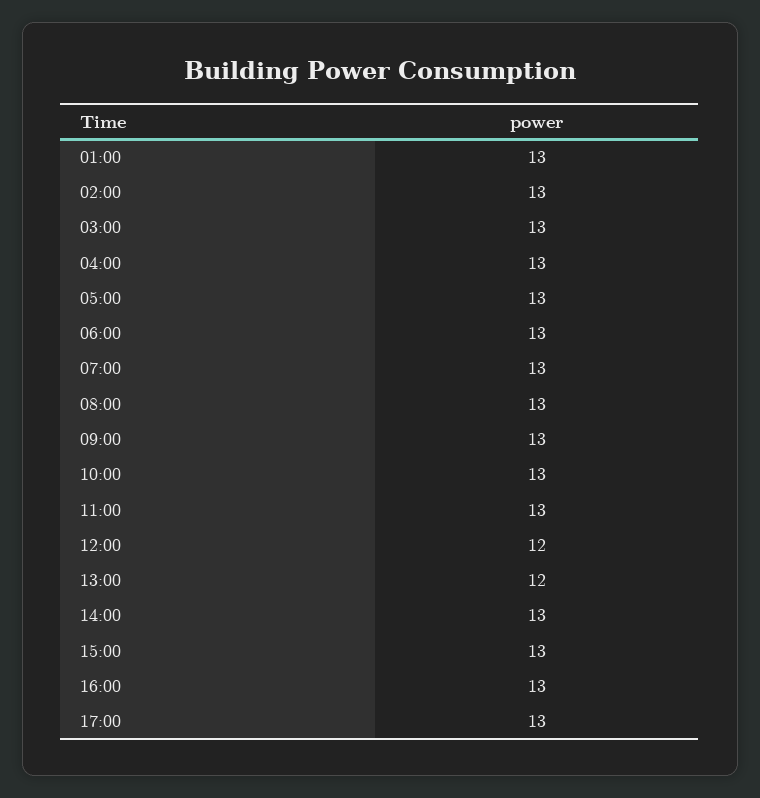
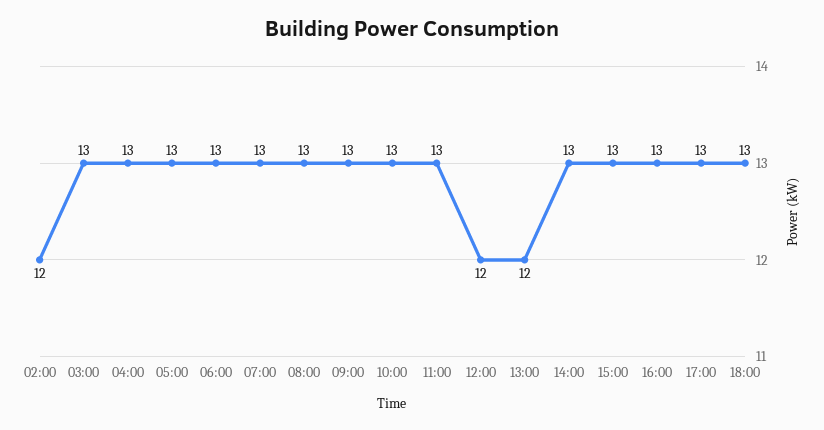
01:00: 13 -> none
02:00: 13 -> 12
18:00: none -> 13

